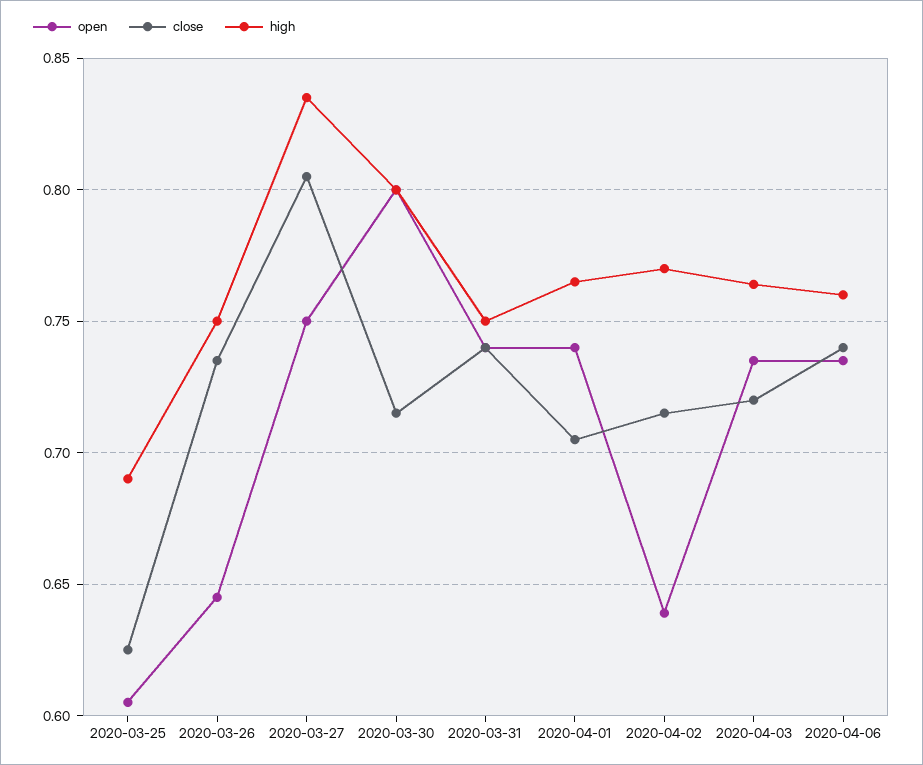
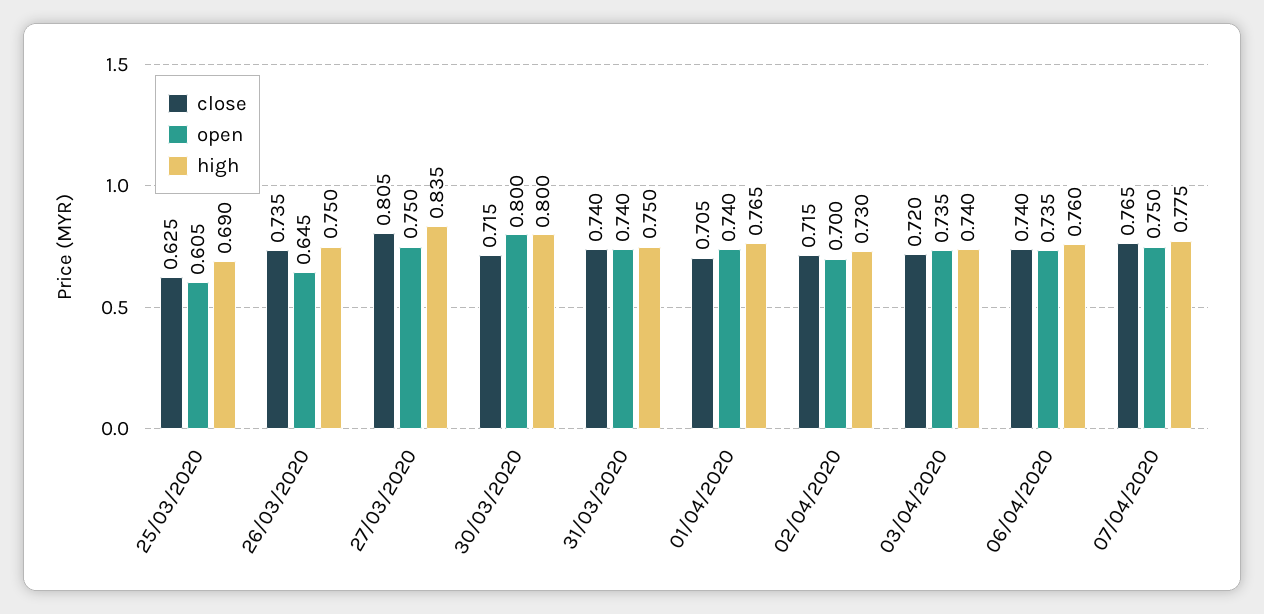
open, 2020-04-02: 0.64 -> 0.7
high, 2020-04-02: 0.77 -> 0.73
high, 2020-04-03: 0.765 -> 0.74
close, 07/04/2020: none -> 0.765
open, 07/04/2020: none -> 0.75
high, 07/04/2020: none -> 0.775

